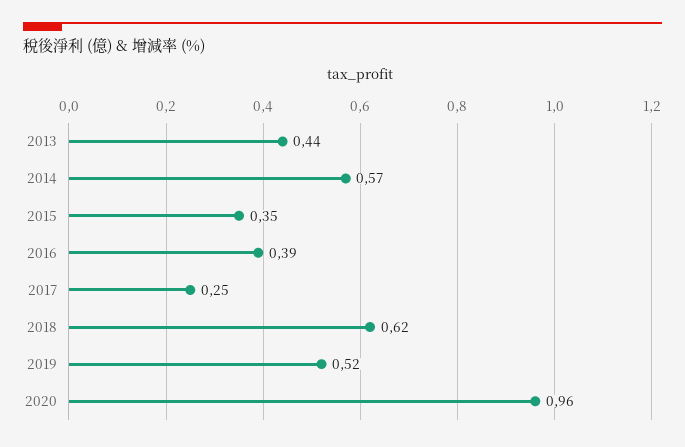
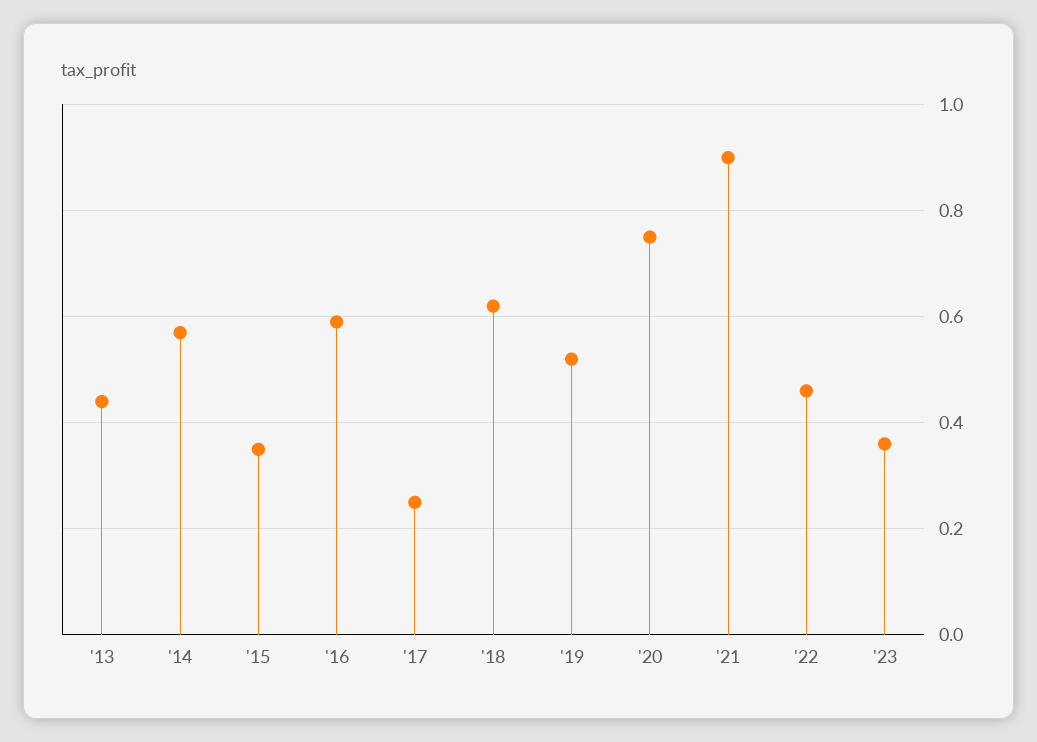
2016: 0.39 -> 0.6
2020: 0.96 -> 0.75
'21: none -> 0.9
'22: none -> 0.45
'23: none -> 0.35

